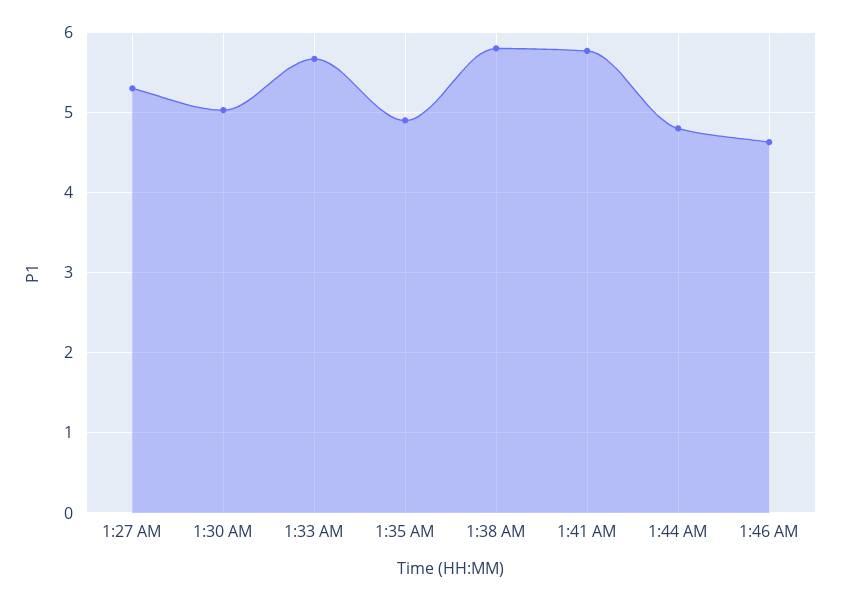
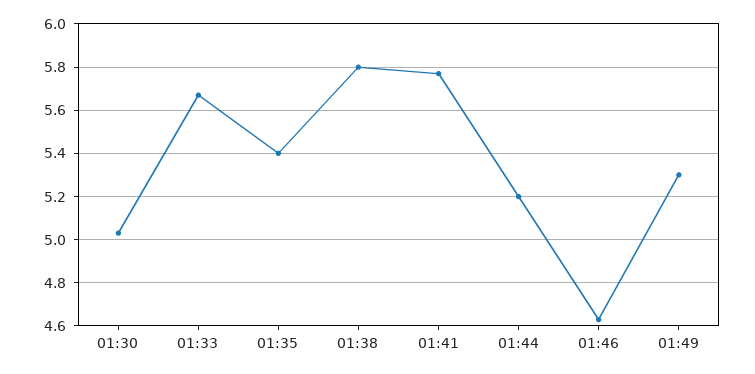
1:27 AM: 5.3 -> none
1:35 AM: 4.9 -> 5.4
1:44 AM: 4.8 -> 5.2
01:49: none -> 5.3

